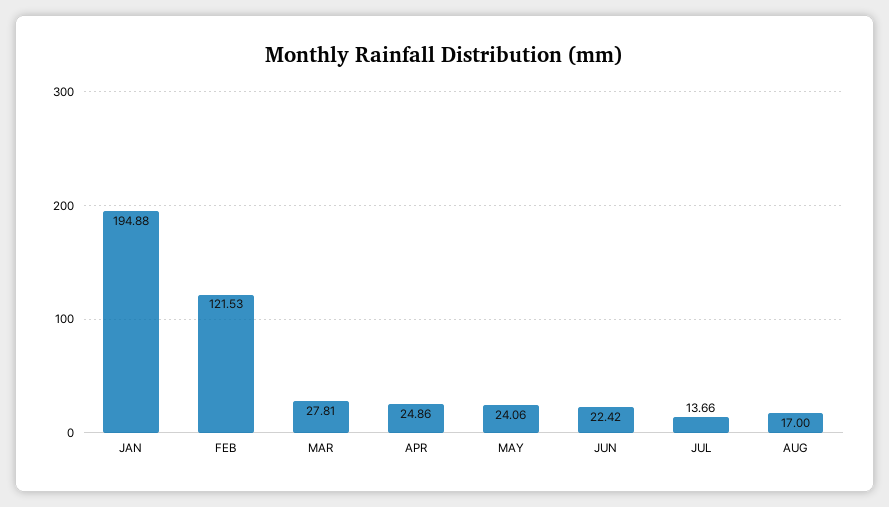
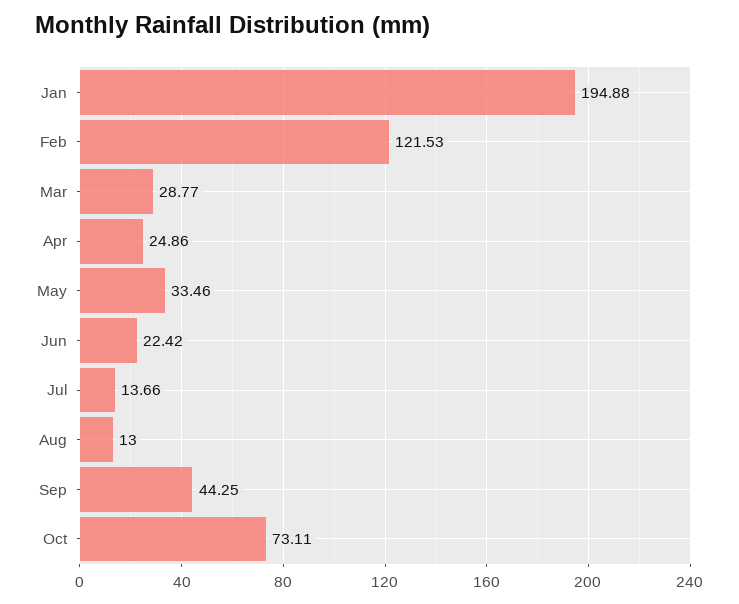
MAR: 27.81 -> 28.77
MAY: 24.06 -> 33.46
AUG: 17 -> 13
Sep: none -> 44.25
Oct: none -> 73.11

